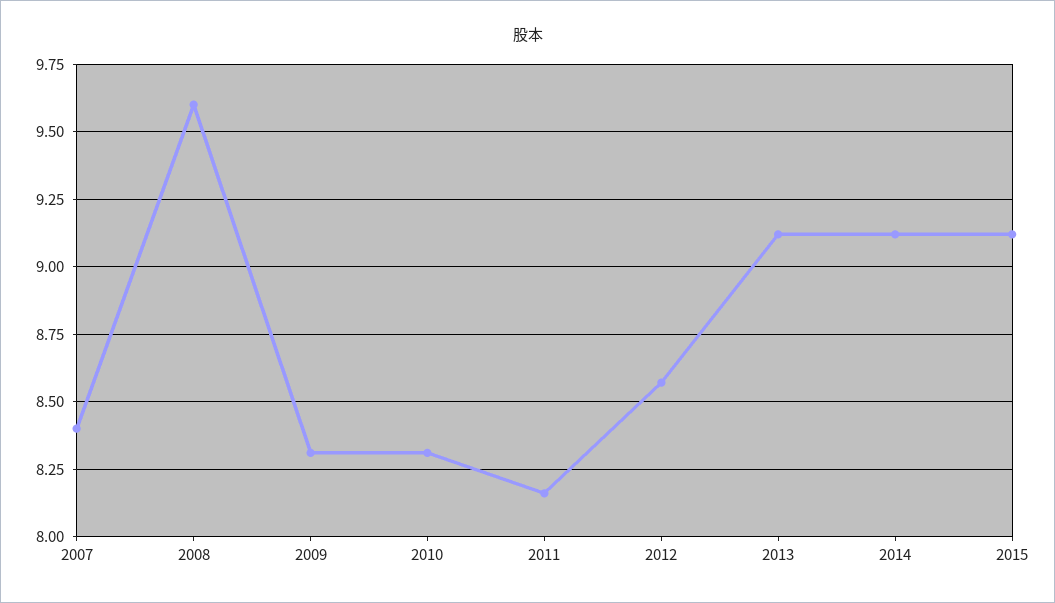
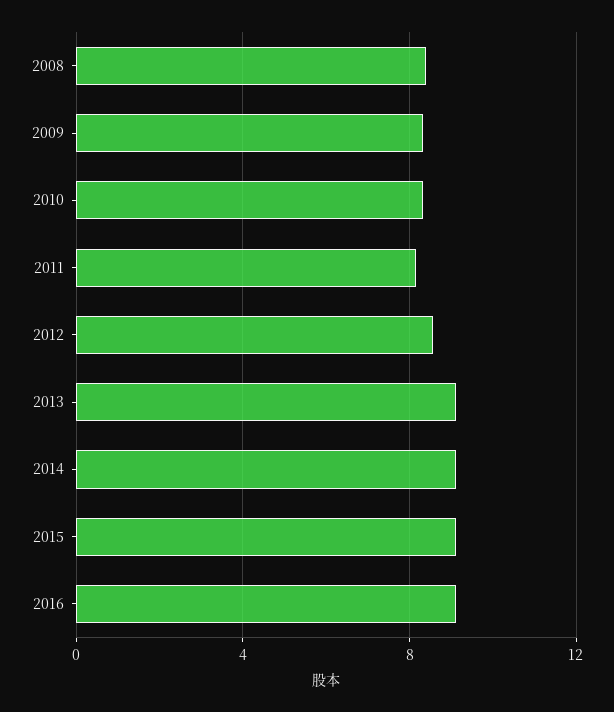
2007: 8.4 -> none
2008: 9.6 -> 8.5
2016: none -> 9

